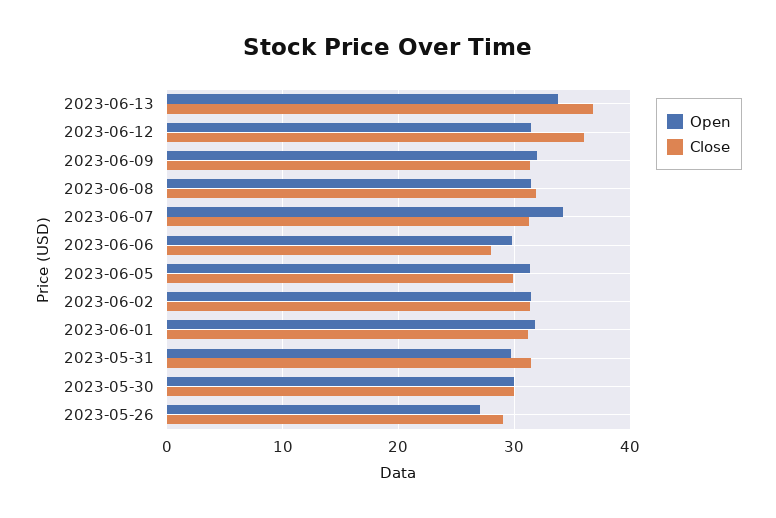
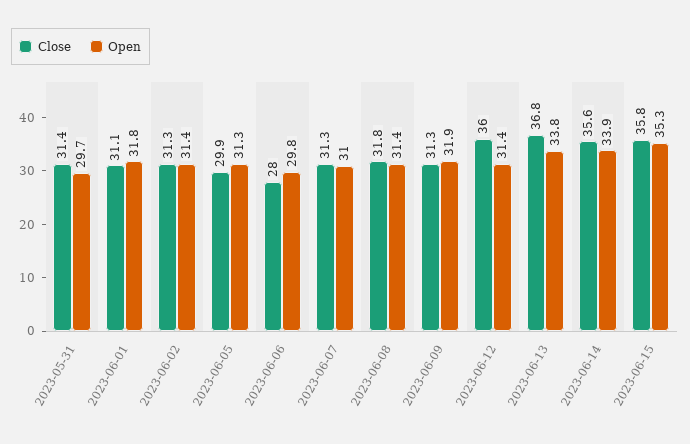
Open, 2023-06-07: 34 -> 31
Open, 2023-05-30: 30 -> none
Close, 2023-05-30: 30 -> none
Open, 2023-05-26: 27 -> none
Close, 2023-05-26: 29 -> none
Close, 2023-06-14: none -> 35.6
Open, 2023-06-14: none -> 33.9
Close, 2023-06-15: none -> 35.8
Open, 2023-06-15: none -> 35.3

